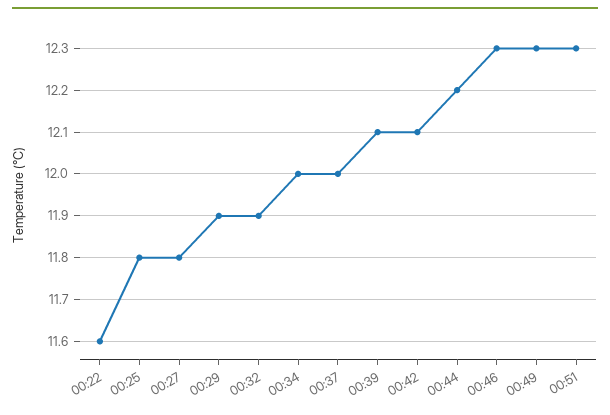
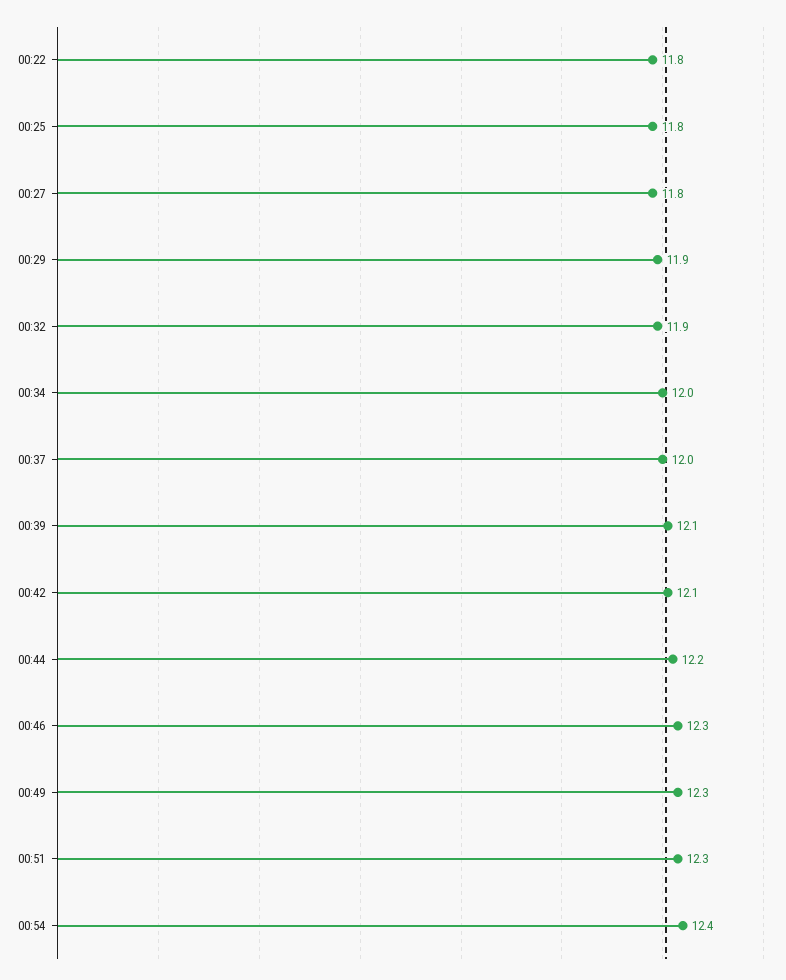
00:22: 11.6 -> 11.8
00:54: none -> 12.4

